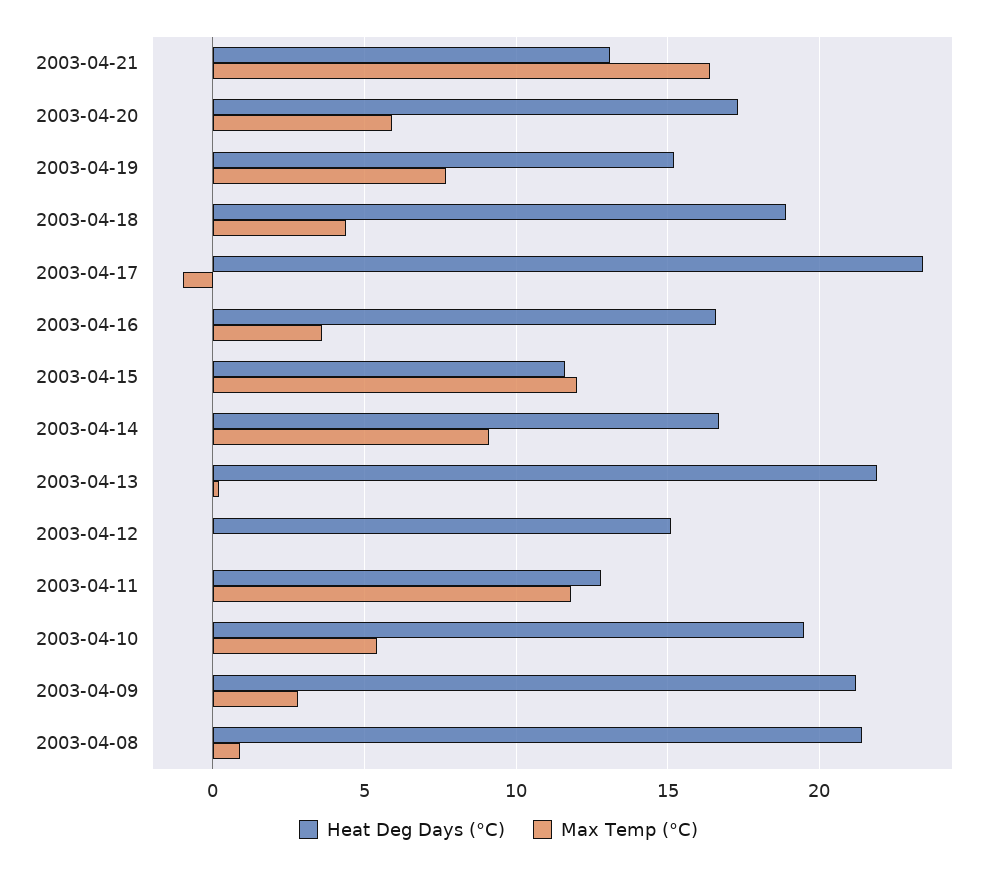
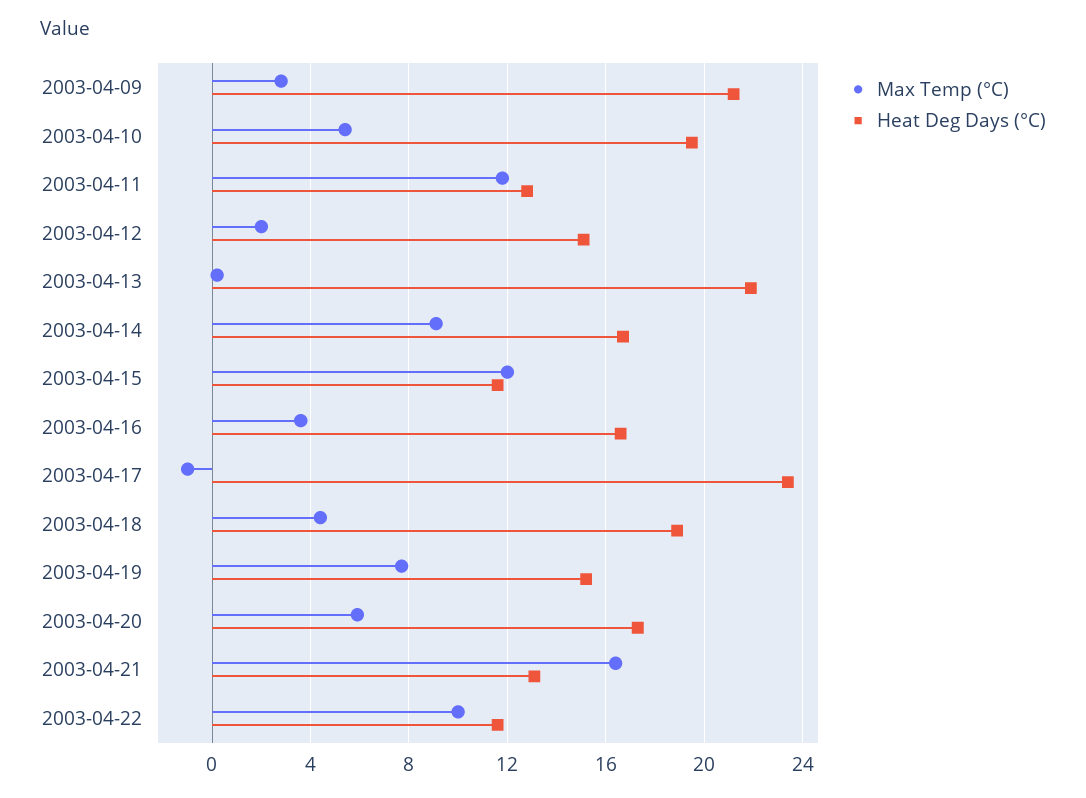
Max Temp (°C), 2003-04-12: 0 -> 2
Heat Deg Days (°C), 2003-04-08: 21.5 -> none
Max Temp (°C), 2003-04-08: 1 -> none
Max Temp (°C), 2003-04-22: none -> 10
Heat Deg Days (°C), 2003-04-22: none -> 11.5

